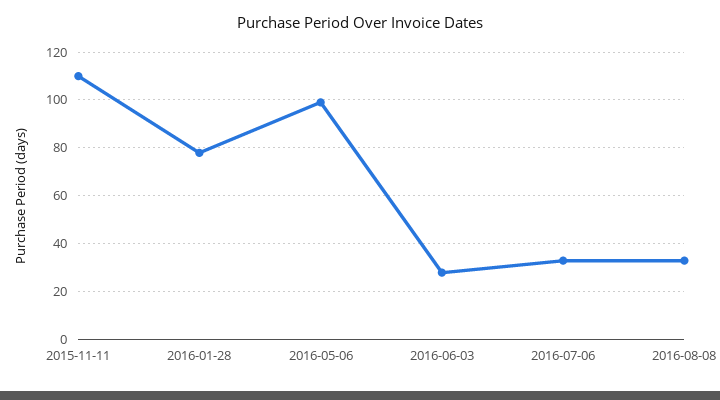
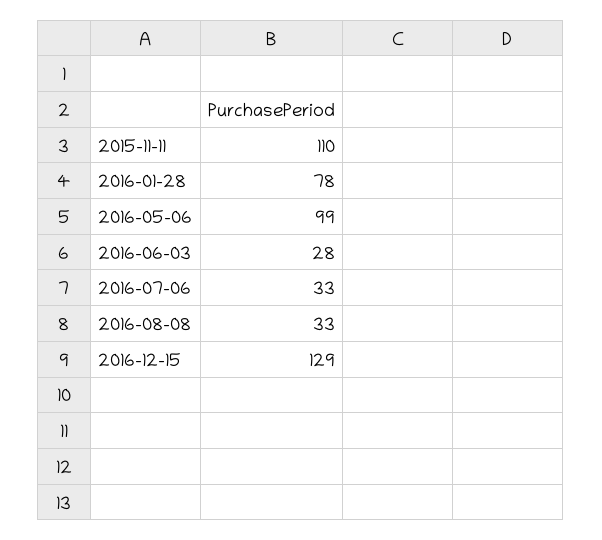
2016-12-15: none -> 129

